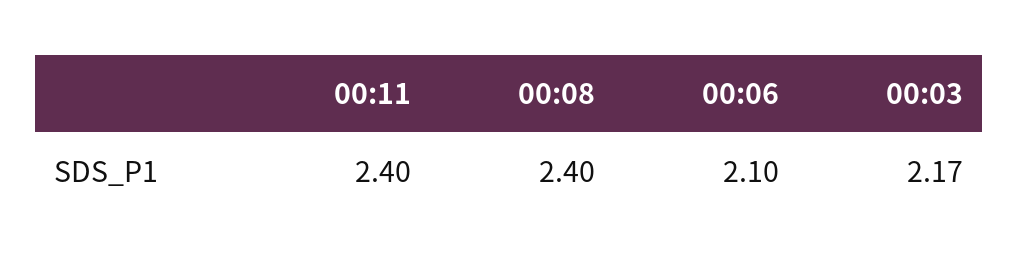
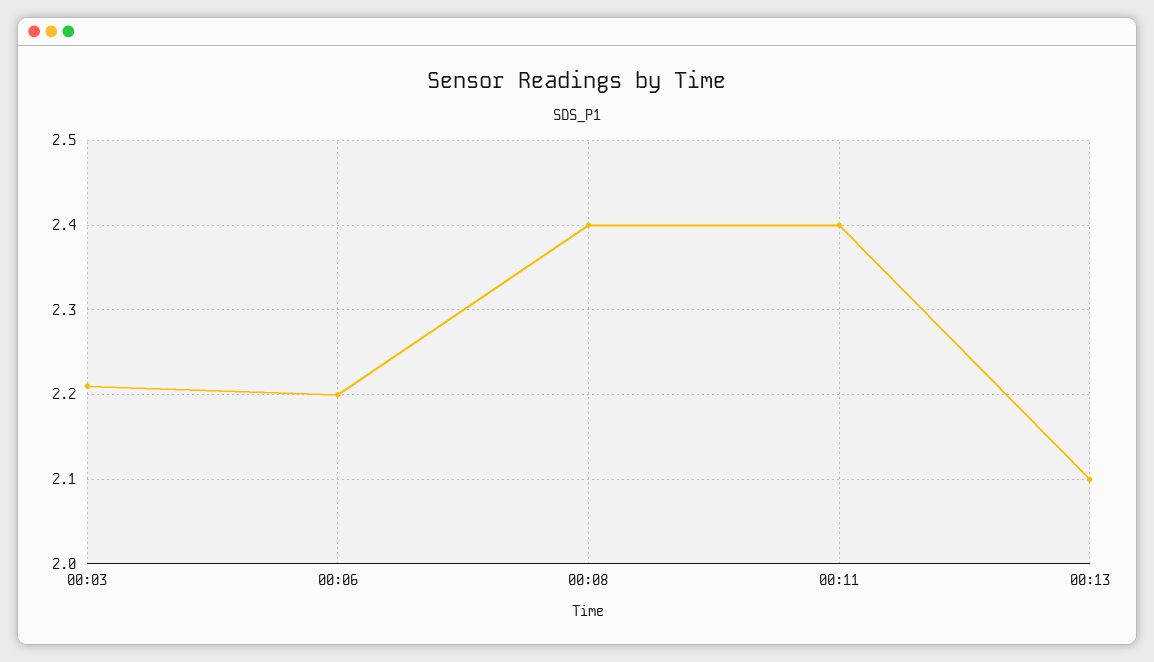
00:06: 2.1 -> 2.2
00:03: 2.17 -> 2.21
00:13: none -> 2.1

